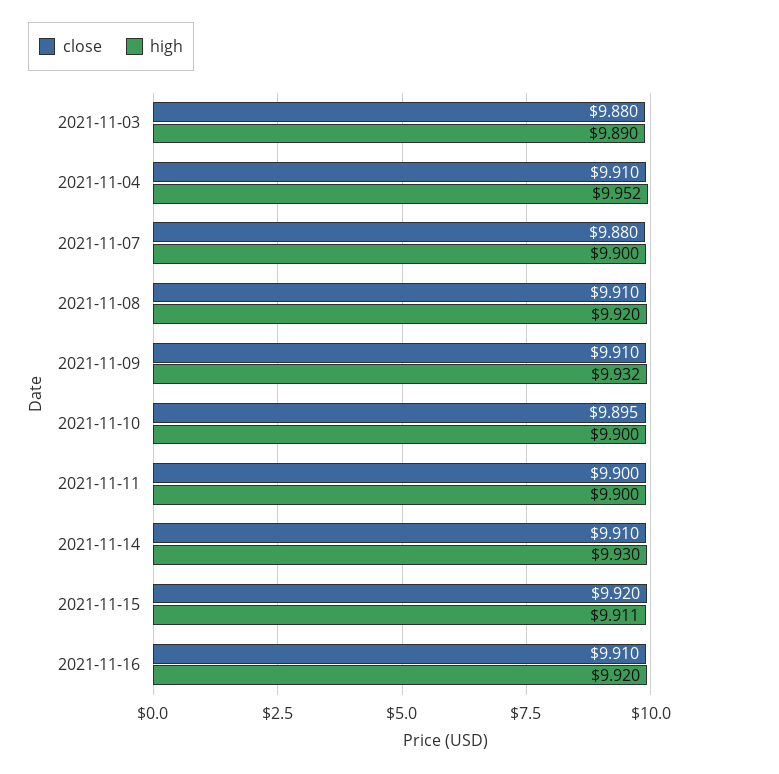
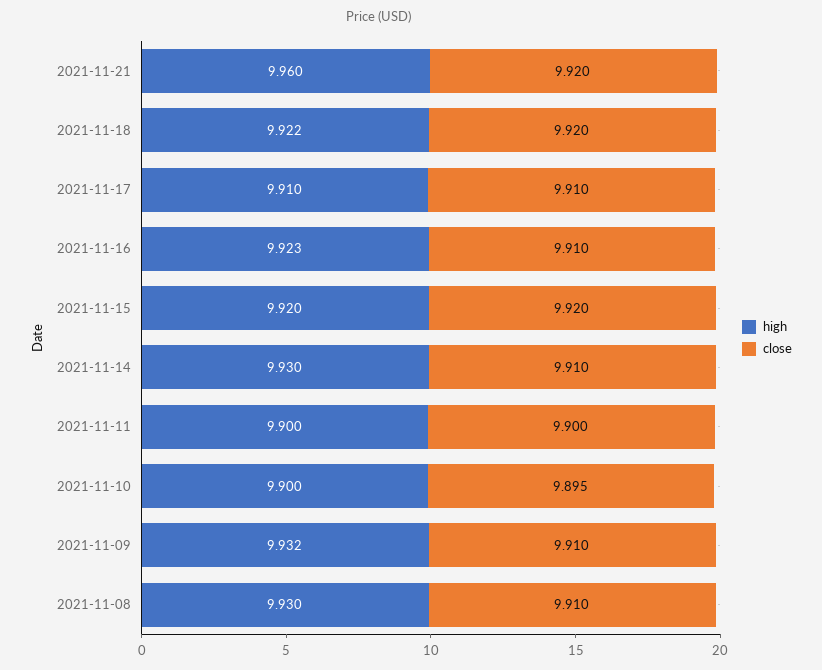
close, 2021-11-03: 9.88 -> none
high, 2021-11-03: 9.89 -> none
close, 2021-11-04: 9.91 -> none
high, 2021-11-04: 9.952 -> none
close, 2021-11-07: 9.88 -> none
high, 2021-11-07: 9.9 -> none
high, 2021-11-08: 9.92 -> 9.93
high, 2021-11-15: 9.911 -> 9.92
high, 2021-11-16: 9.92 -> 9.923
high, 2021-11-21: none -> 9.96
close, 2021-11-21: none -> 9.92
high, 2021-11-18: none -> 9.922
close, 2021-11-18: none -> 9.92
high, 2021-11-17: none -> 9.91
close, 2021-11-17: none -> 9.91

